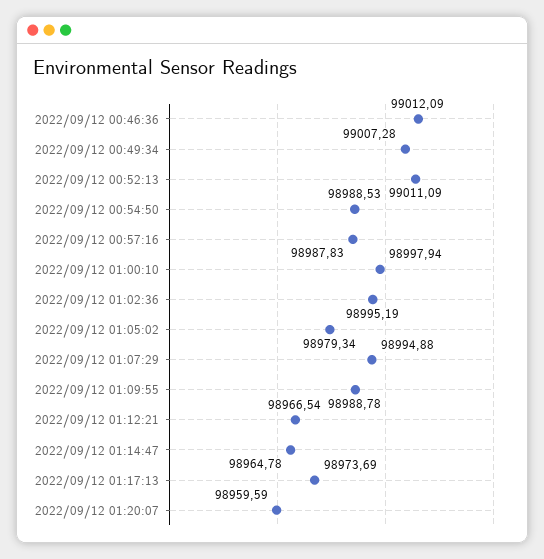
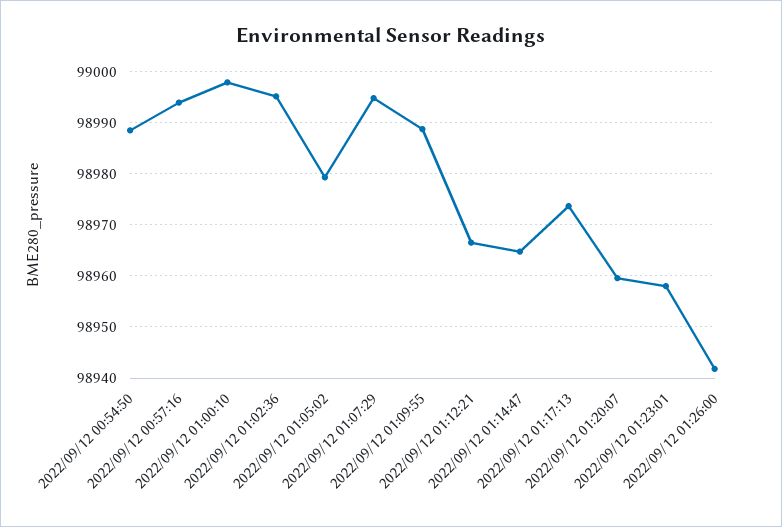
2022/09/12 00:46:36: 99012.09 -> none
2022/09/12 00:49:34: 99007.28 -> none
2022/09/12 00:52:13: 99011.09 -> none
2022/09/12 00:57:16: 98987.83 -> 98994
2022/09/12 01:23:01: none -> 98958
2022/09/12 01:26:00: none -> 98942

